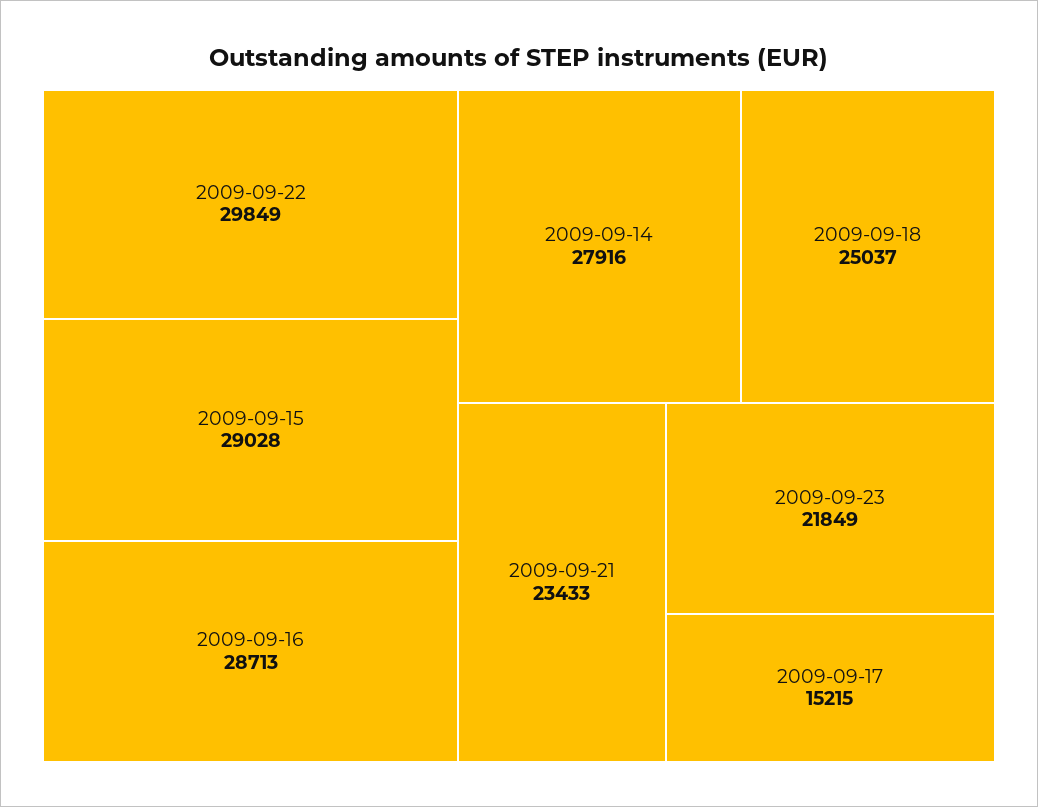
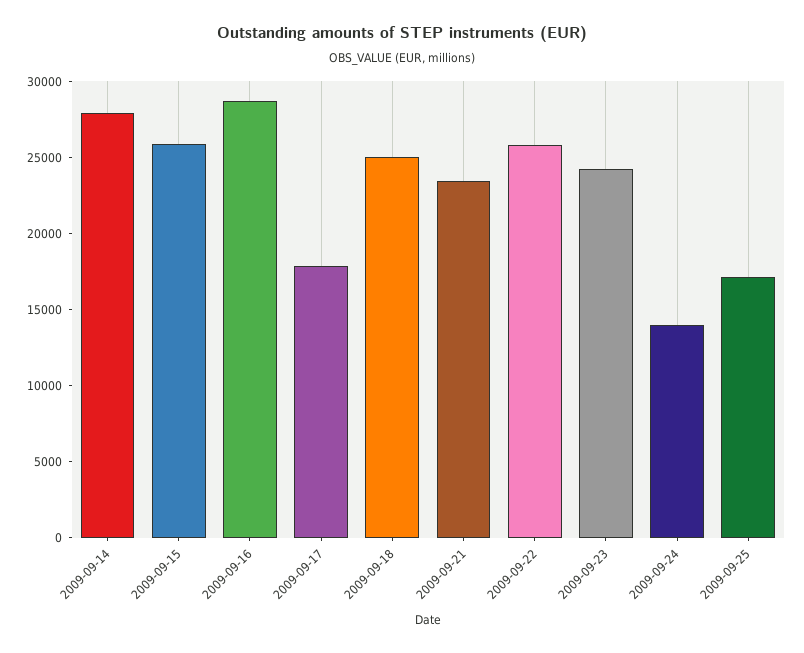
2009-09-22: 29849 -> 26000
2009-09-15: 29028 -> 26000
2009-09-23: 21849 -> 24000
2009-09-17: 15215 -> 18000
2009-09-24: none -> 14000
2009-09-25: none -> 17000

